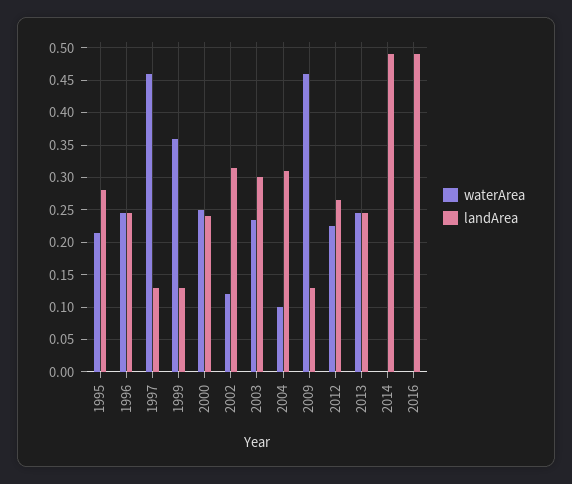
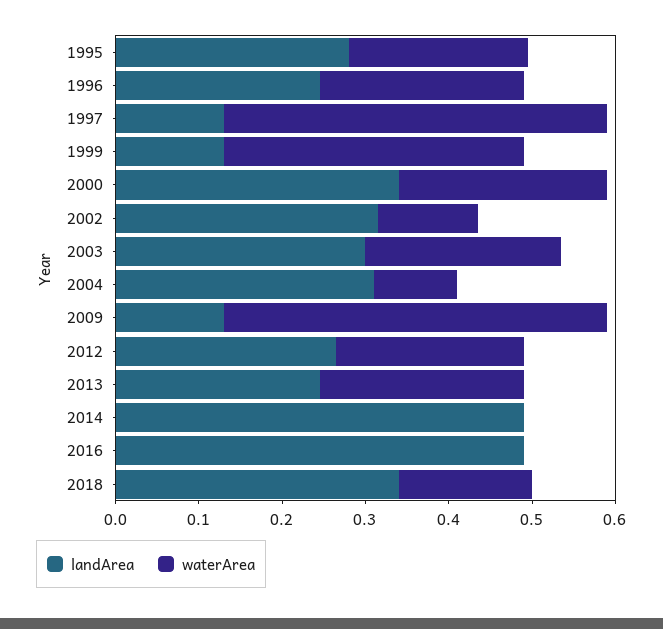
landArea, 2000: 0.24 -> 0.34
landArea, 2018: none -> 0.34
waterArea, 2018: none -> 0.16

